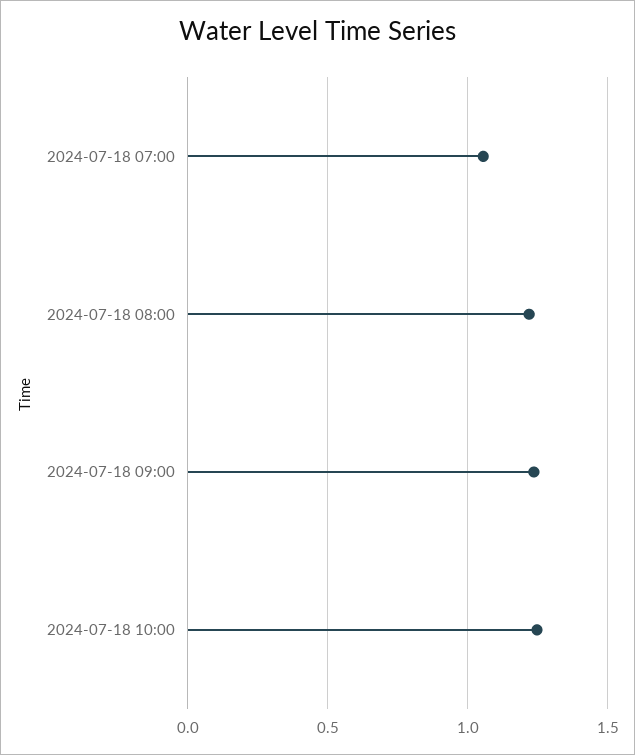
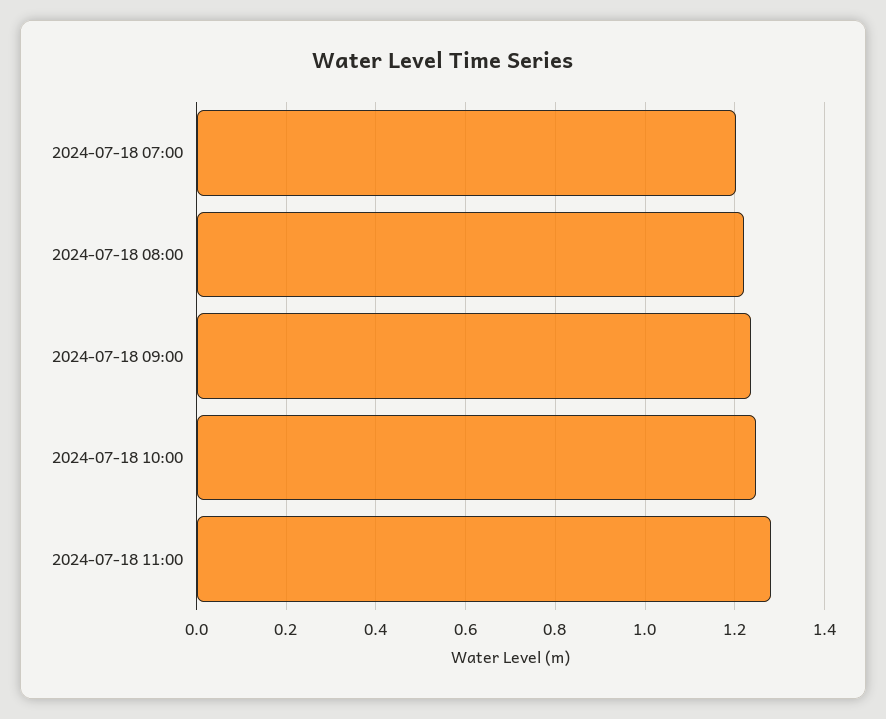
2024-07-18 07:00: 1.05 -> 1.2
2024-07-18 11:00: none -> 1.28

